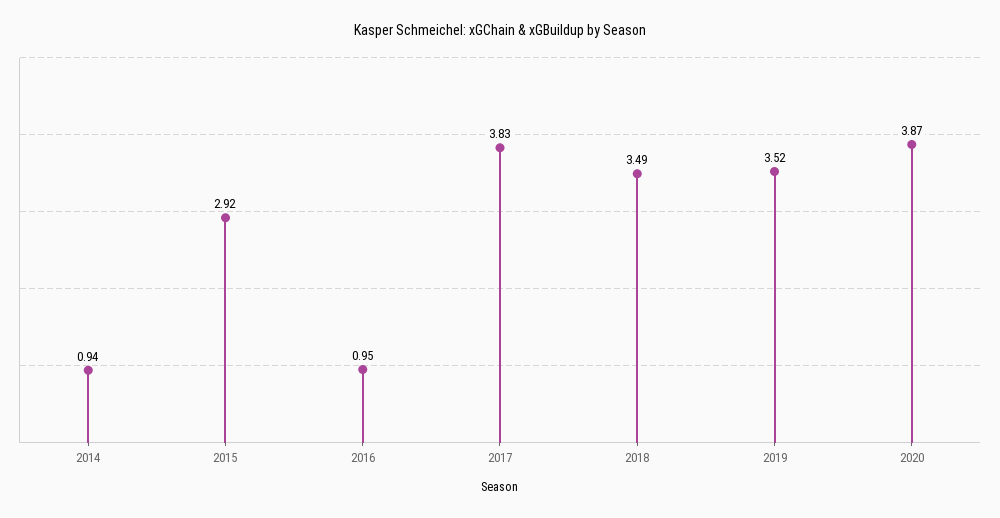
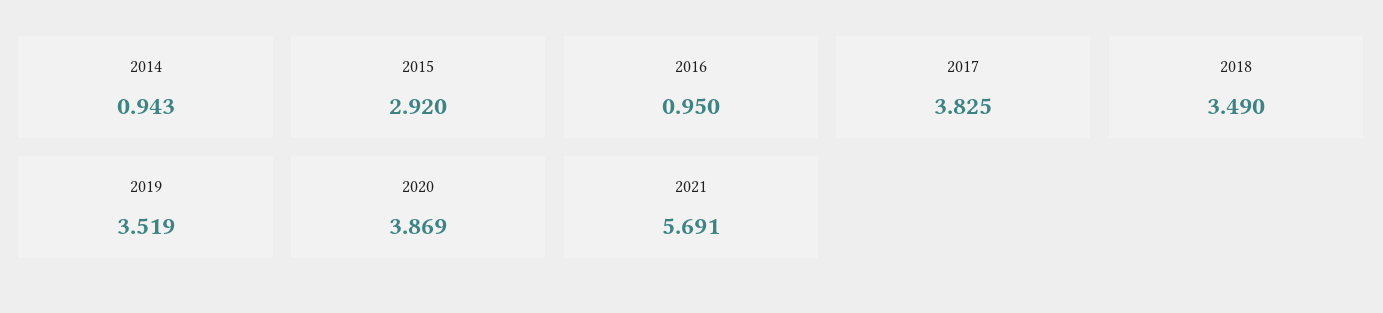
2021: none -> 5.691

